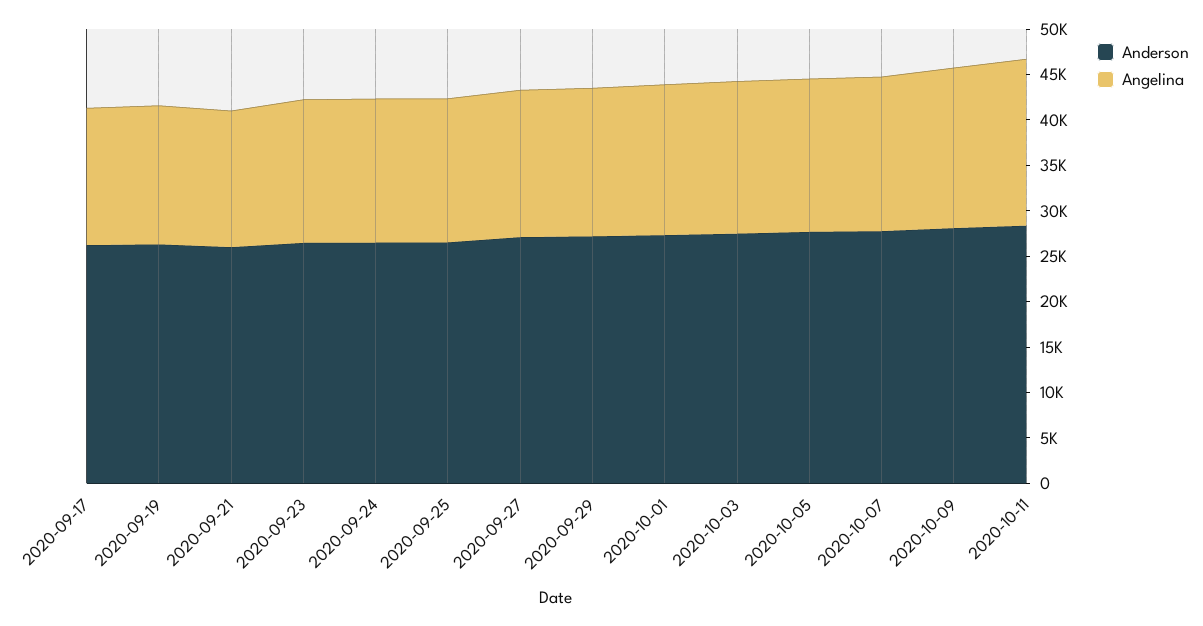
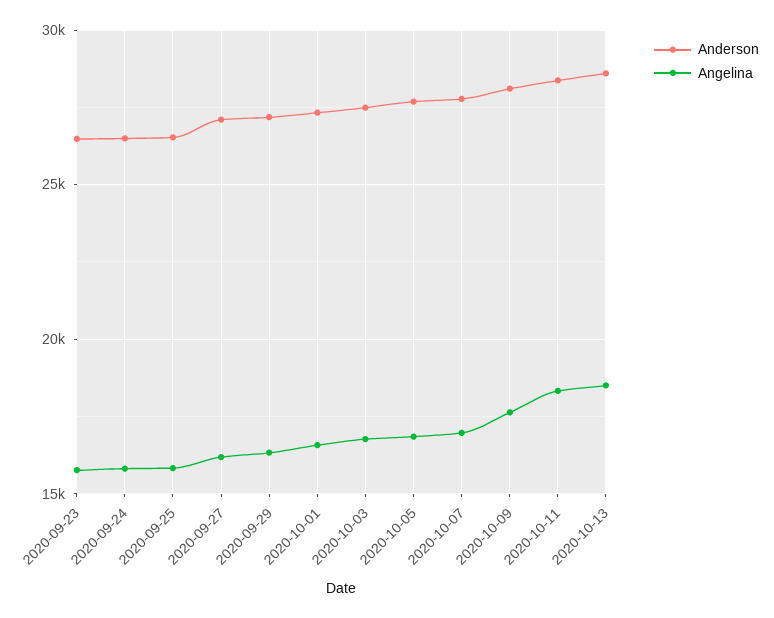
Anderson, 2020-09-17: 26000 -> none
Angelina, 2020-09-17: 15000 -> none
Anderson, 2020-09-19: 26000 -> none
Angelina, 2020-09-19: 15000 -> none
Anderson, 2020-09-21: 26000 -> none
Angelina, 2020-09-21: 15000 -> none
Anderson, 2020-10-13: none -> 28500
Angelina, 2020-10-13: none -> 18500

